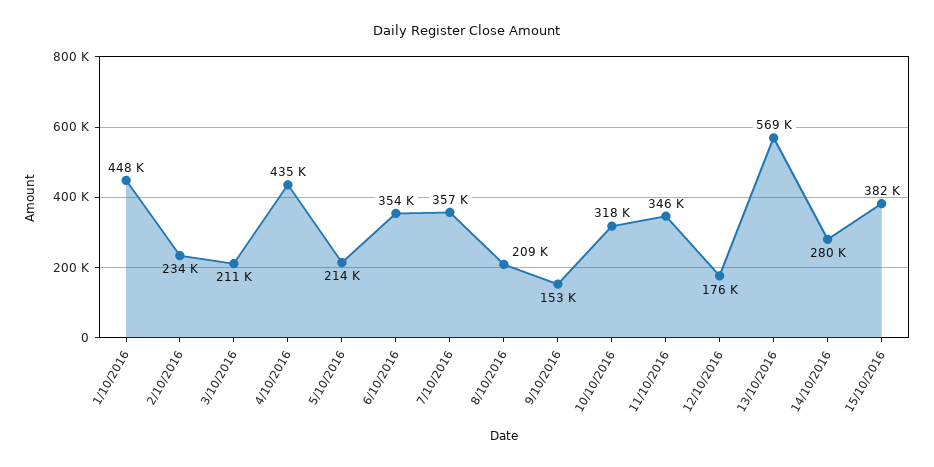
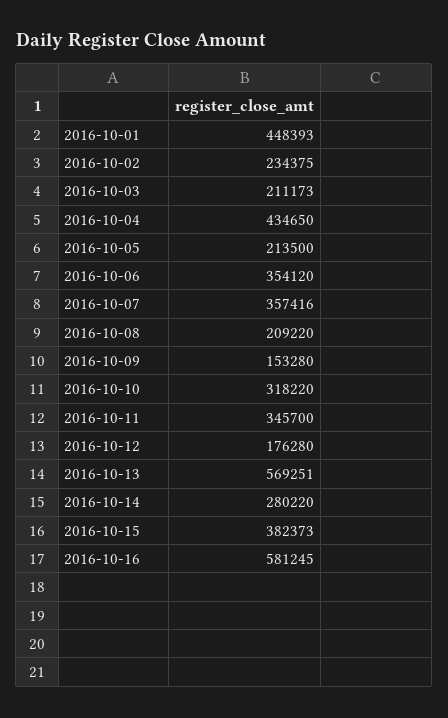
2016-10-16: none -> 581245

